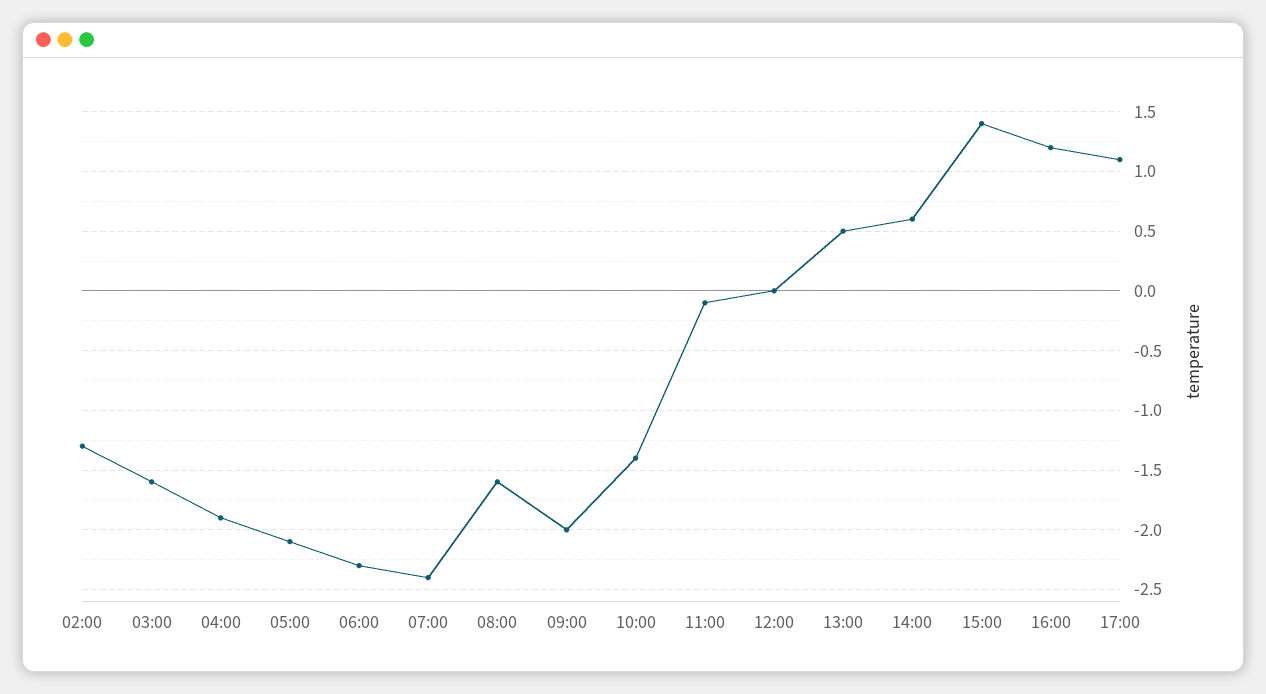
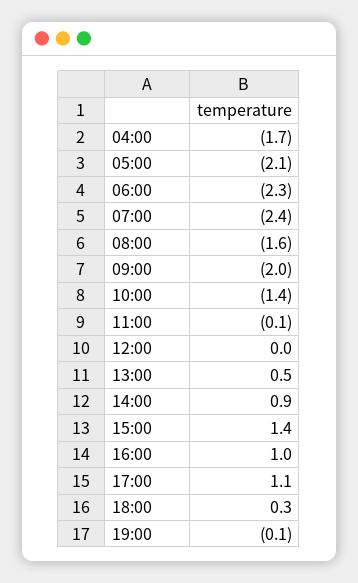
02:00: -1.3 -> none
03:00: -1.6 -> none
04:00: -1.9 -> -1.7
14:00: 0.6 -> 0.9
16:00: 1.2 -> 1
18:00: none -> 0.3
19:00: none -> -0.1

